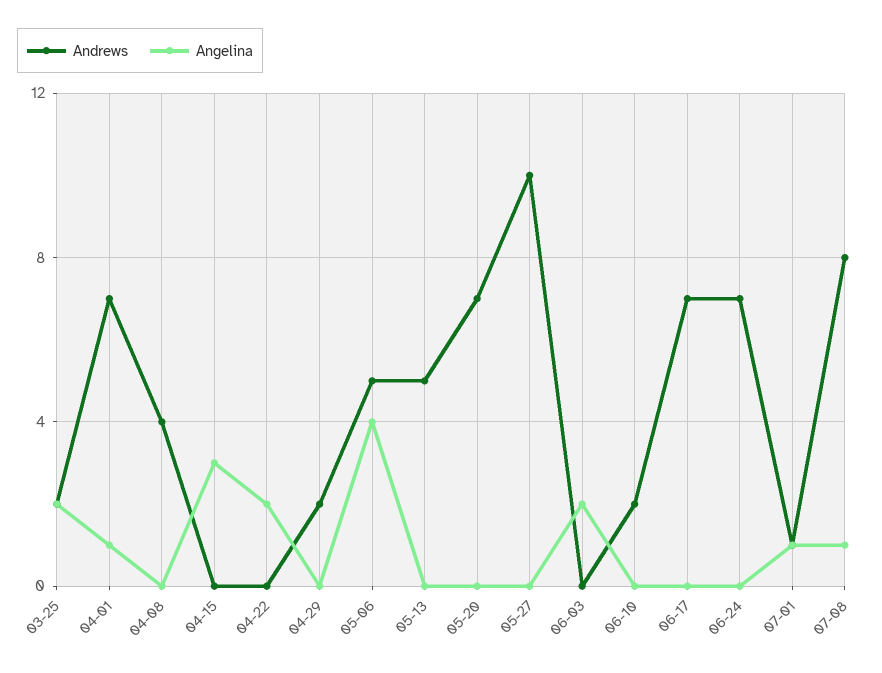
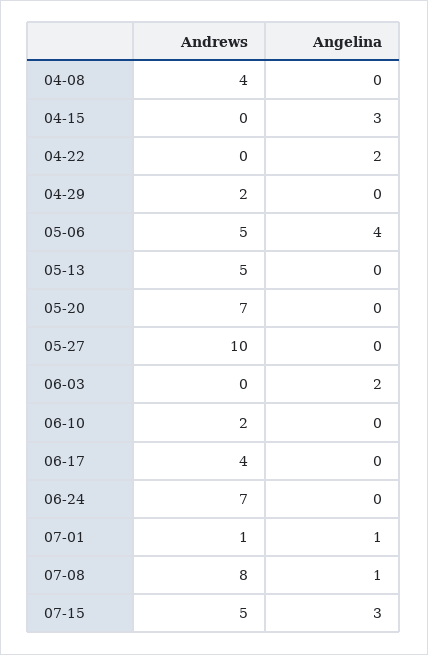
Andrews, 03-25: 2 -> none
Angelina, 03-25: 2 -> none
Andrews, 04-01: 7 -> none
Angelina, 04-01: 1 -> none
Andrews, 06-17: 7 -> 4
Andrews, 07-15: none -> 5
Angelina, 07-15: none -> 3

